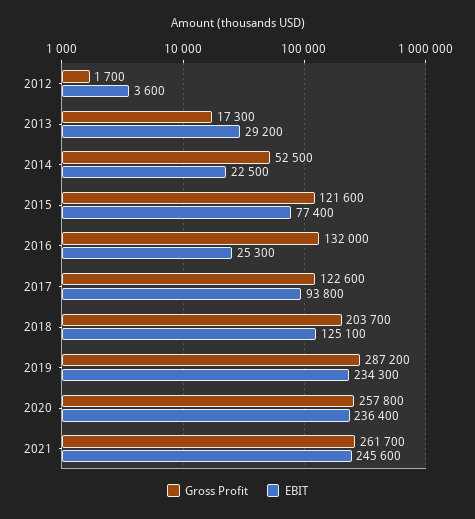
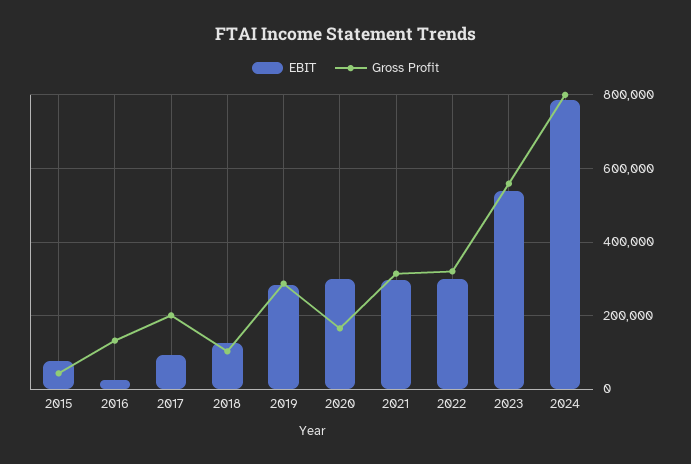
Gross Profit, 2012: 1700 -> none
EBIT, 2012: 3600 -> none
Gross Profit, 2013: 17300 -> none
EBIT, 2013: 29200 -> none
Gross Profit, 2014: 52500 -> none
EBIT, 2014: 22500 -> none
Gross Profit, 2015: 121600 -> 40000
Gross Profit, 2017: 122600 -> 200000
Gross Profit, 2018: 203700 -> 100000
EBIT, 2019: 234300 -> 280000
Gross Profit, 2020: 257800 -> 160000
EBIT, 2020: 236400 -> 300000
Gross Profit, 2021: 261700 -> 320000
EBIT, 2021: 245600 -> 300000
EBIT, 2022: none -> 300000
Gross Profit, 2022: none -> 320000
EBIT, 2023: none -> 540000
Gross Profit, 2023: none -> 560000
EBIT, 2024: none -> 780000
Gross Profit, 2024: none -> 800000

